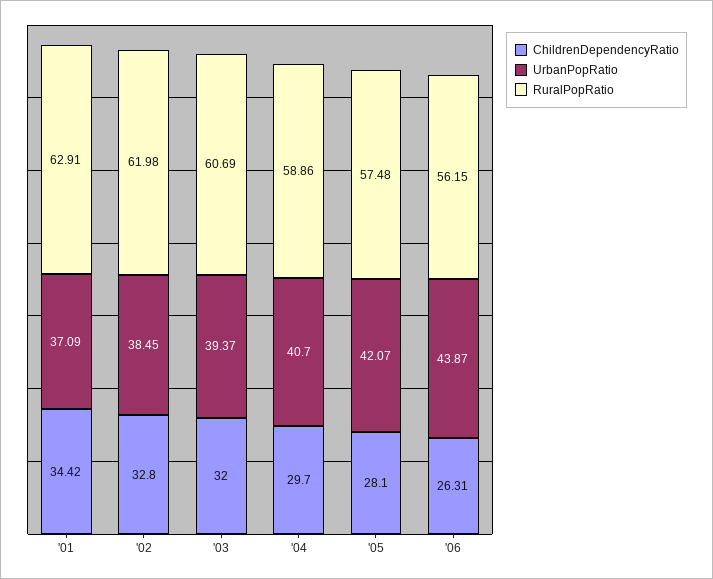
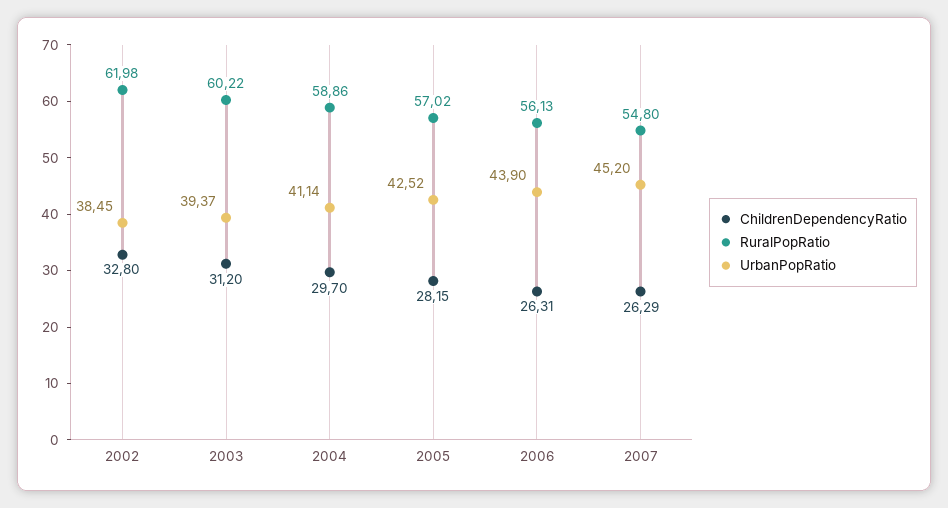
ChildrenDependencyRatio, '01: 34.42 -> none
UrbanPopRatio, '01: 37.09 -> none
RuralPopRatio, '01: 62.91 -> none
ChildrenDependencyRatio, '03: 32 -> 31.2
RuralPopRatio, '03: 60.69 -> 60.22
UrbanPopRatio, '04: 40.7 -> 41.14
ChildrenDependencyRatio, '05: 28.1 -> 28.15
UrbanPopRatio, '05: 42.07 -> 42.52
RuralPopRatio, '05: 57.48 -> 57.02
UrbanPopRatio, '06: 43.87 -> 43.9
RuralPopRatio, '06: 56.15 -> 56.13
ChildrenDependencyRatio, 2007: none -> 26.29
RuralPopRatio, 2007: none -> 54.8
UrbanPopRatio, 2007: none -> 45.2

